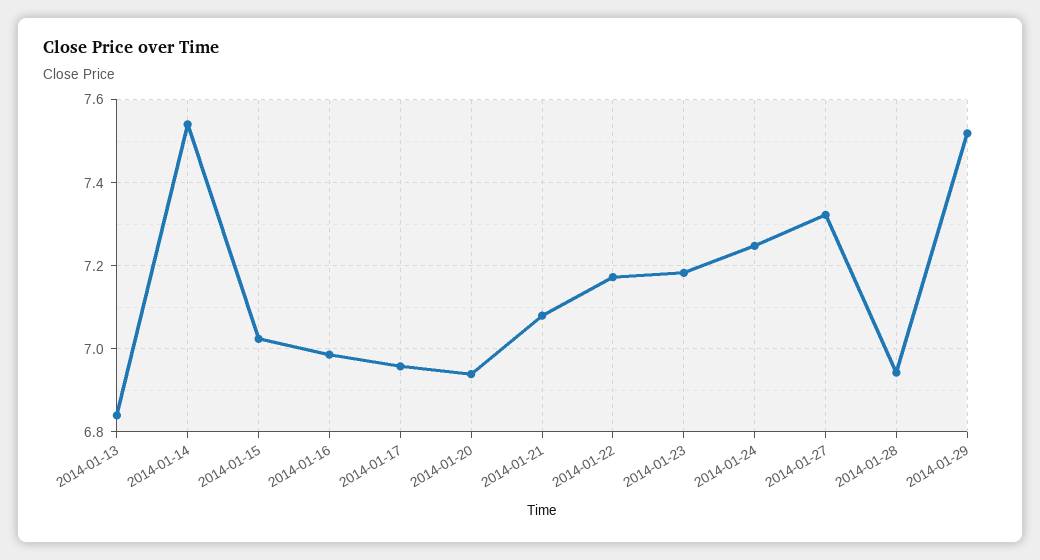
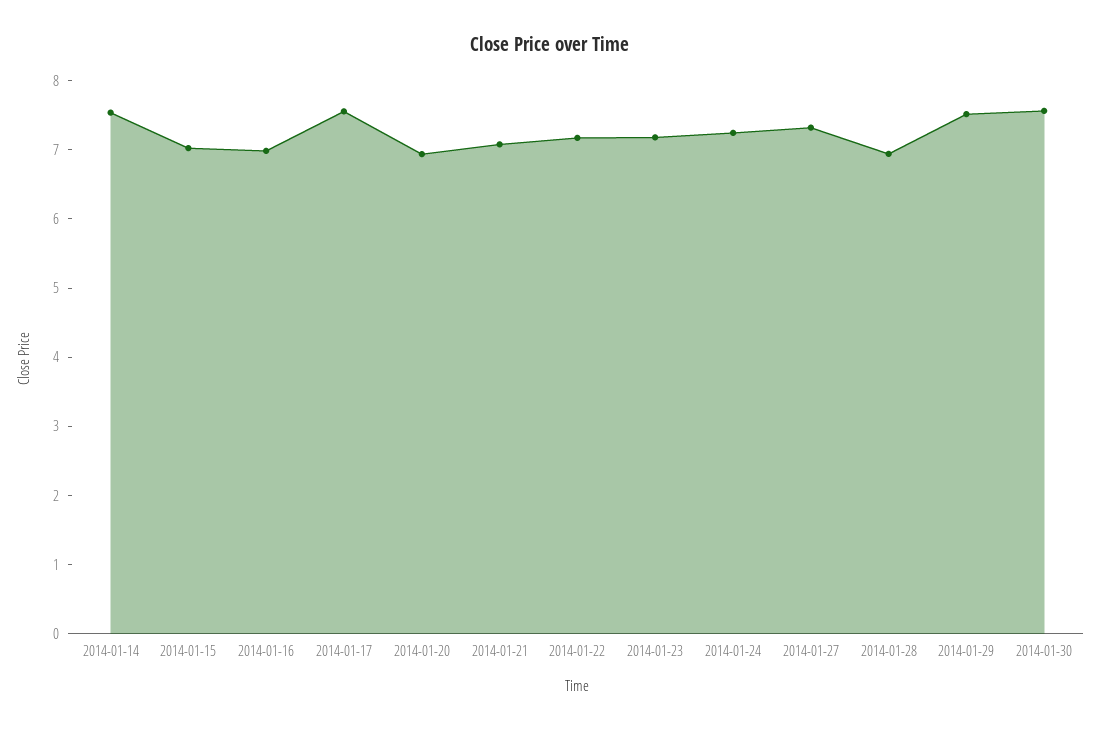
2014-01-13: 6.84 -> none
2014-01-17: 6.96 -> 7.6
2014-01-30: none -> 7.6

